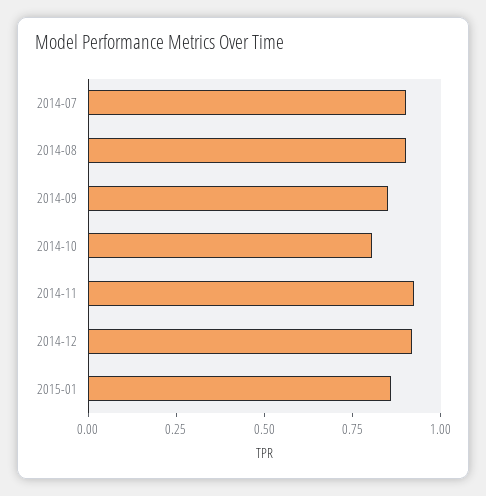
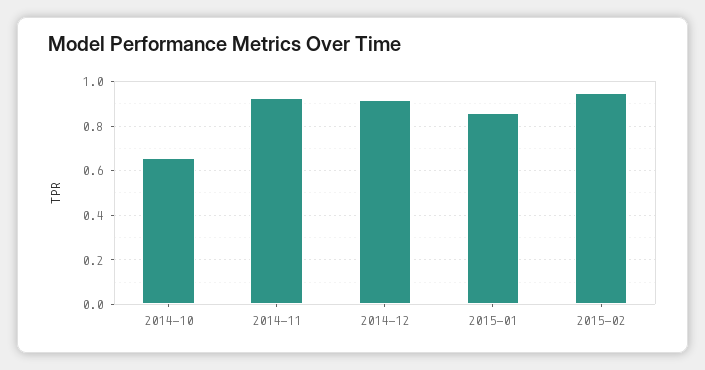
2014-07: 0.9 -> none
2014-08: 0.9 -> none
2014-09: 0.85 -> none
2014-10: 0.8 -> 0.65
2015-02: none -> 0.95

